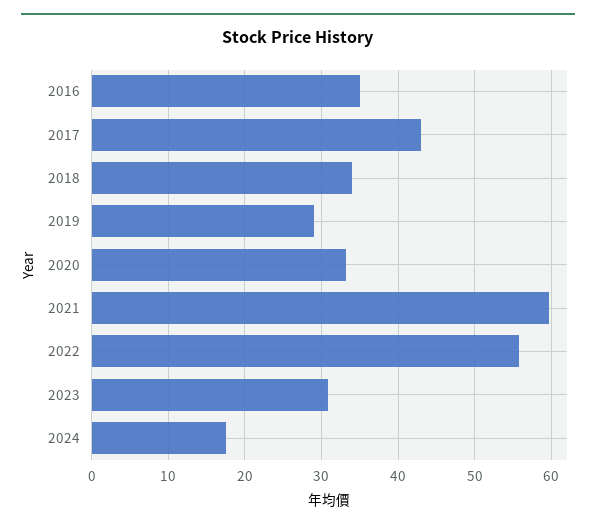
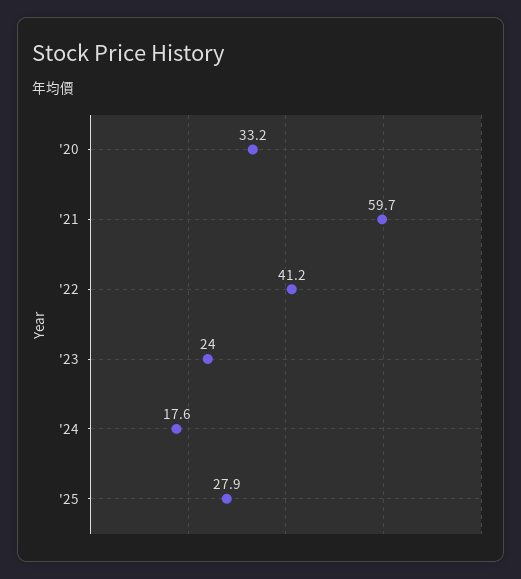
2016: 35 -> none
2017: 43 -> none
2018: 34 -> none
2019: 29 -> none
2022: 56 -> 41.2
2023: 31 -> 24
'25: none -> 27.9

